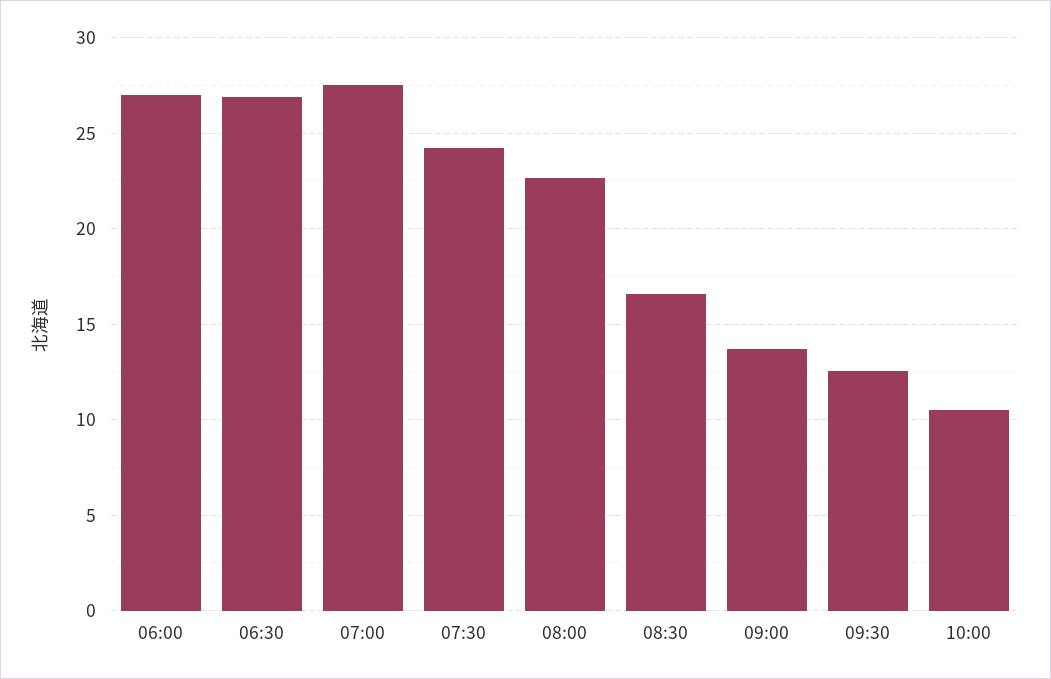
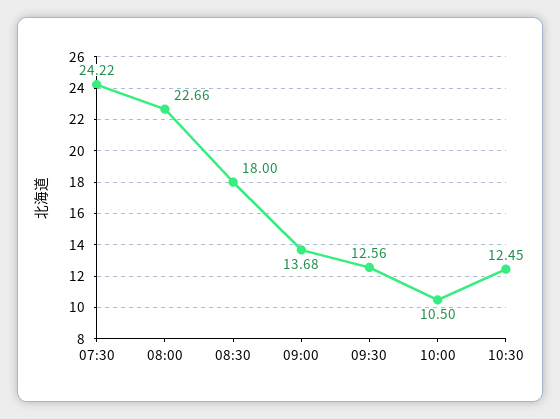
06:00: 27 -> none
06:30: 27 -> none
07:00: 27.5 -> none
08:30: 16.5 -> 18
10:30: none -> 12.45

